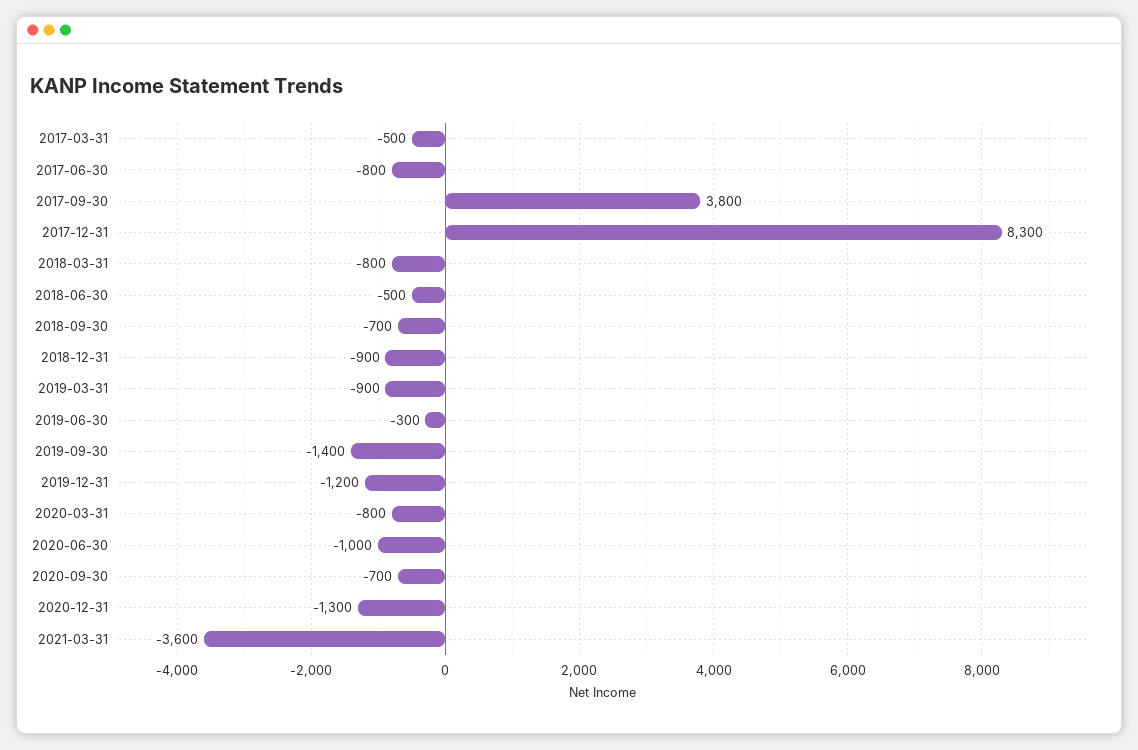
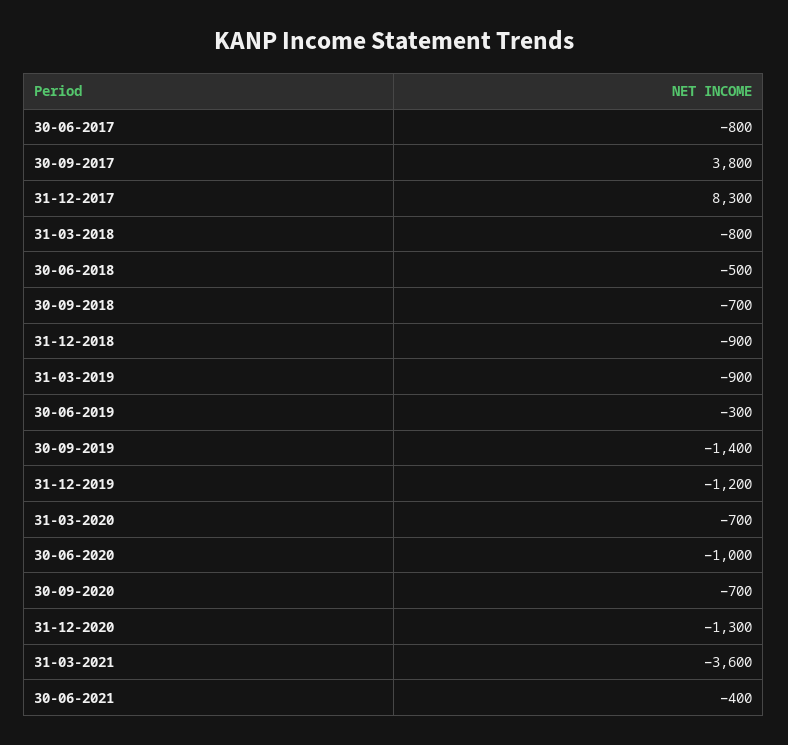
2017-03-31: -500 -> none
2020-03-31: -800 -> -700
30-06-2021: none -> -400

